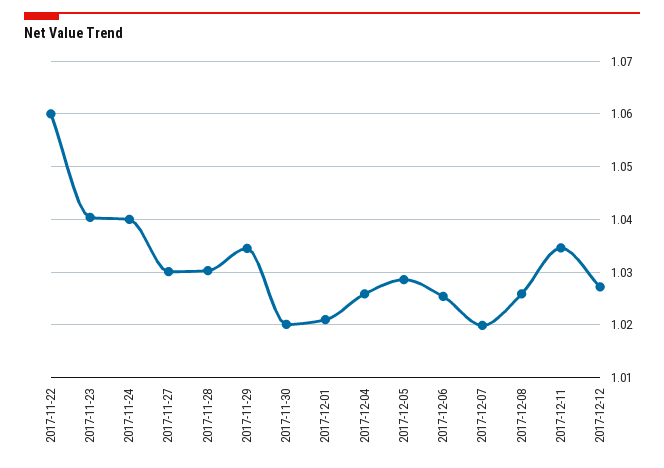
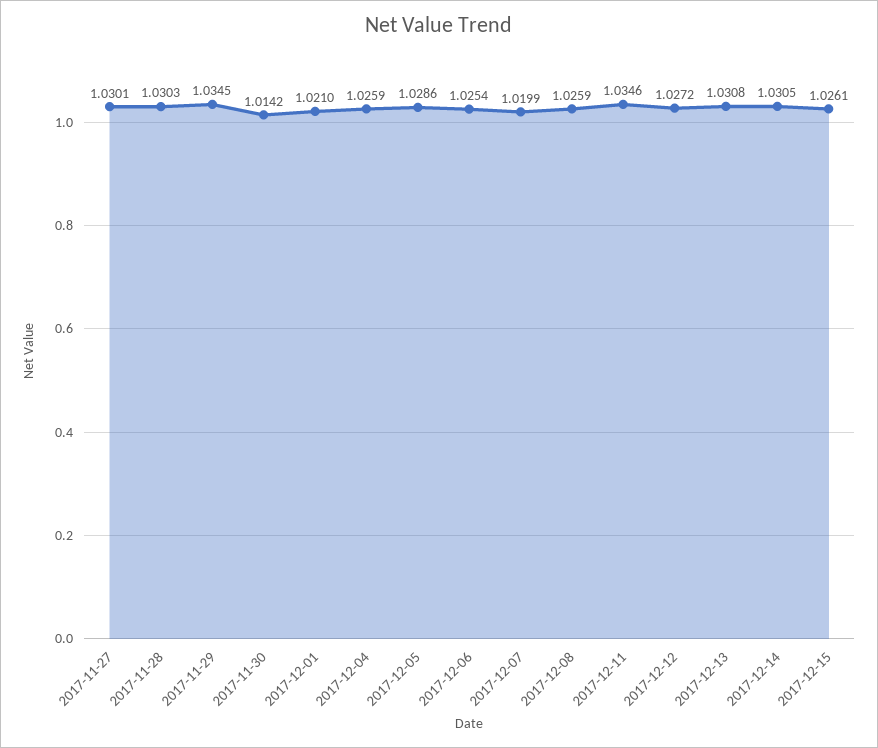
2017-11-22: 1.06 -> none
2017-11-23: 1.04 -> none
2017-11-24: 1.04 -> none
2017-11-30: 1.02 -> 1.0142
2017-12-13: none -> 1.0308
2017-12-14: none -> 1.0305
2017-12-15: none -> 1.0261

